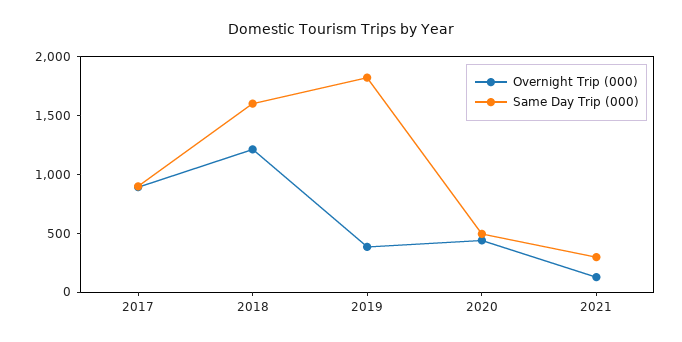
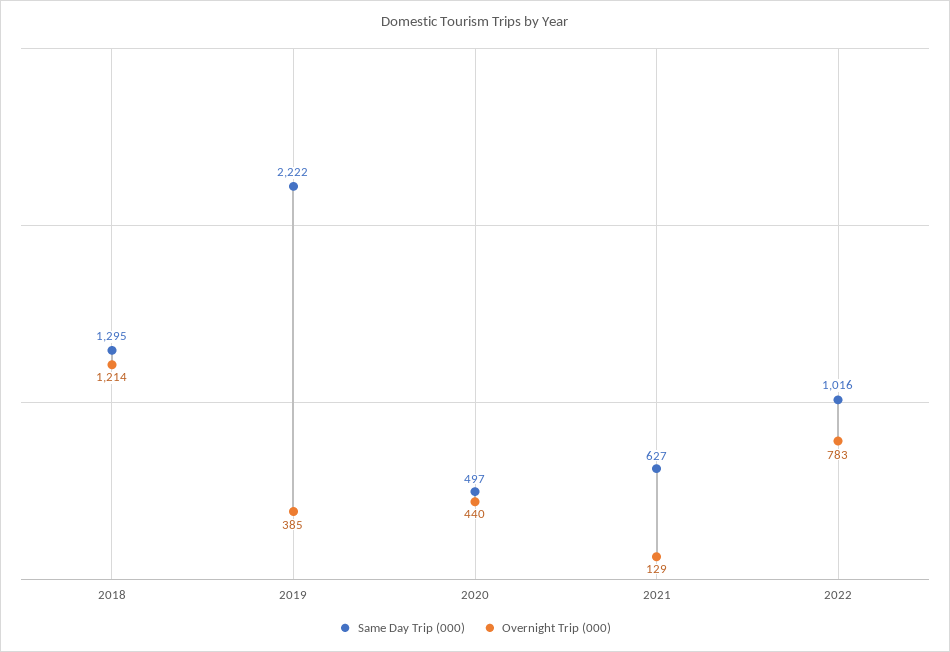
Overnight Trip (000), 2017: 900 -> none
Same Day Trip (000), 2017: 900 -> none
Same Day Trip (000), 2018: 1600 -> 1295
Same Day Trip (000), 2019: 1800 -> 2222
Same Day Trip (000), 2021: 300 -> 627
Same Day Trip (000), 2022: none -> 1016
Overnight Trip (000), 2022: none -> 783

